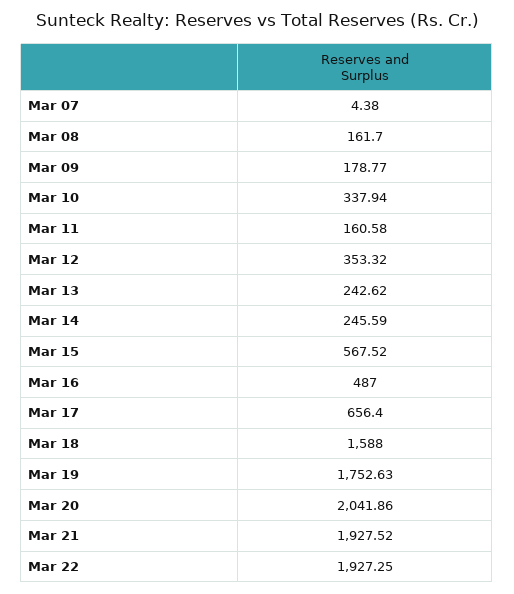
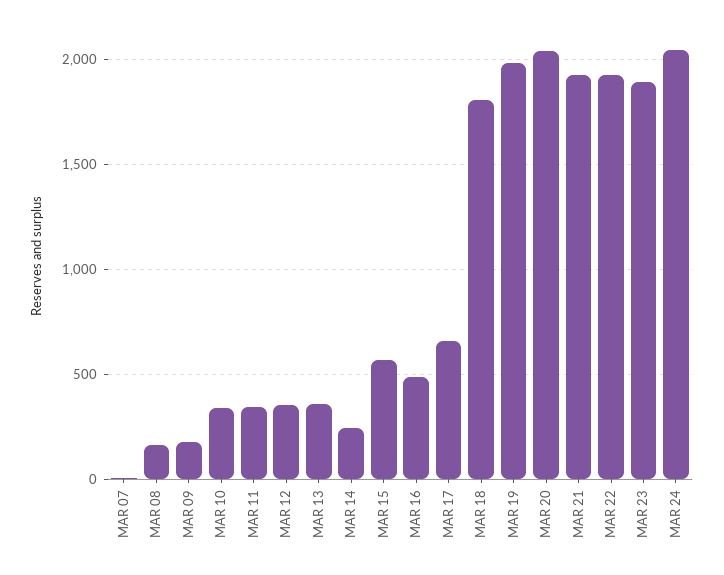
Mar 11: 160.58 -> 350
Mar 13: 242.62 -> 350
Mar 18: 1588 -> 1800
Mar 19: 1752.63 -> 2000
MAR 23: none -> 1900
MAR 24: none -> 2050

